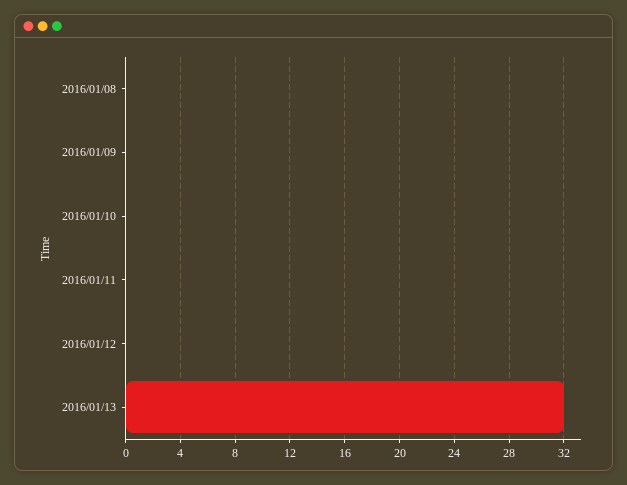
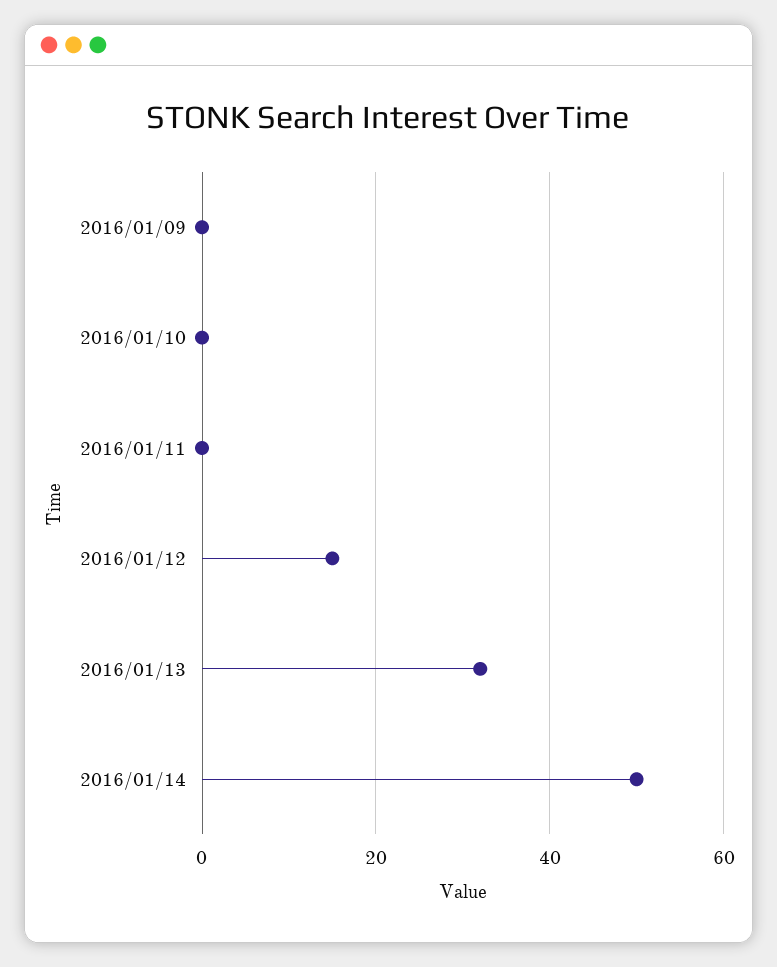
2016/01/08: 0 -> none
2016/01/12: 0 -> 15
2016/01/14: none -> 50

